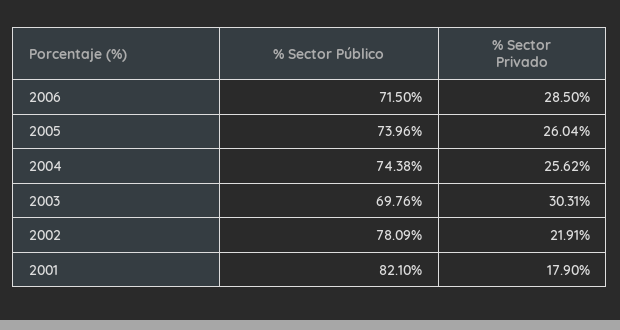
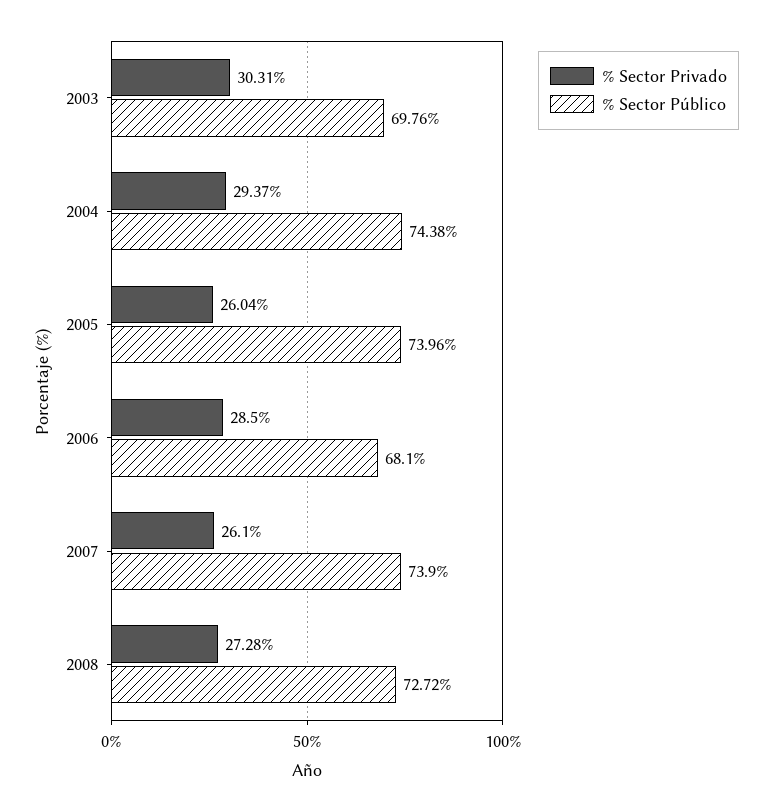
% Sector Público, 2006: 71.5 -> 68.1
% Sector Privado, 2004: 25.62 -> 29.37
% Sector Público, 2002: 78.09 -> none
% Sector Privado, 2002: 21.91 -> none
% Sector Público, 2001: 82.1 -> none
% Sector Privado, 2001: 17.9 -> none
% Sector Privado, 2007: none -> 26.1
% Sector Público, 2007: none -> 73.9
% Sector Privado, 2008: none -> 27.28
% Sector Público, 2008: none -> 72.72

